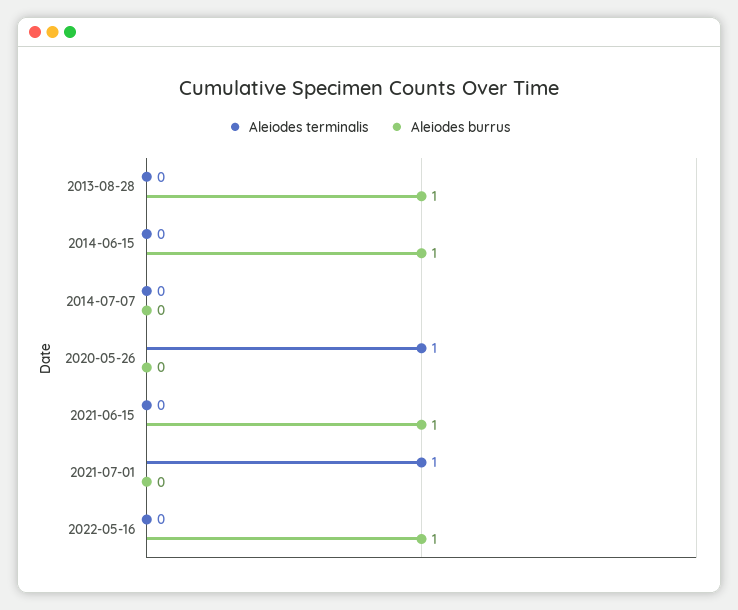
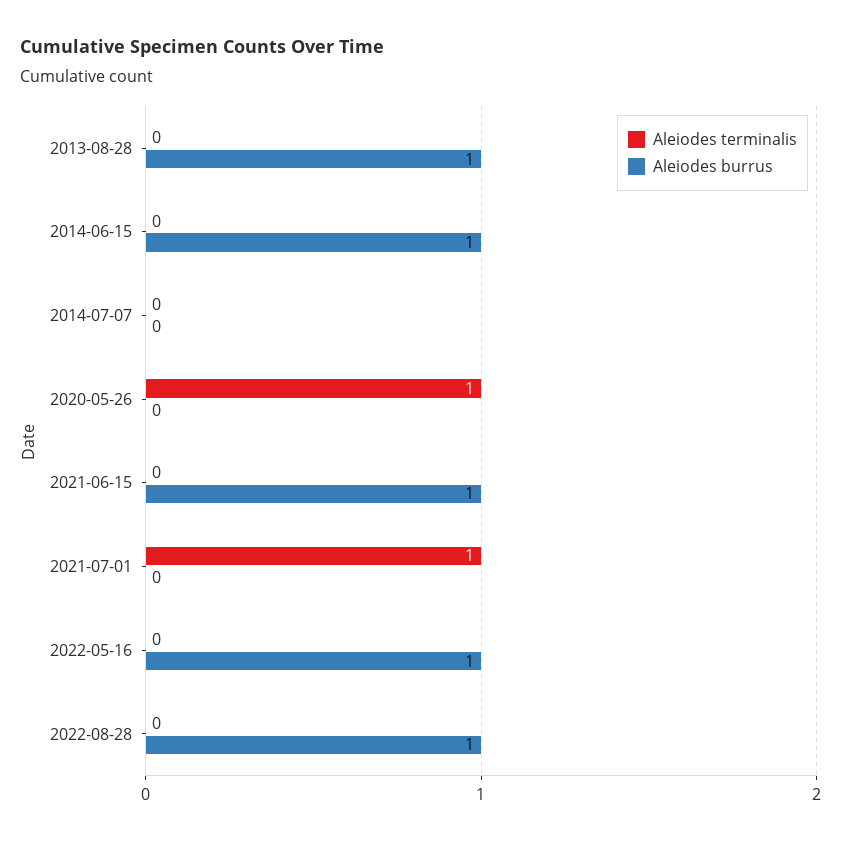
Aleiodes terminalis, 2022-08-28: none -> 0
Aleiodes burrus, 2022-08-28: none -> 1

